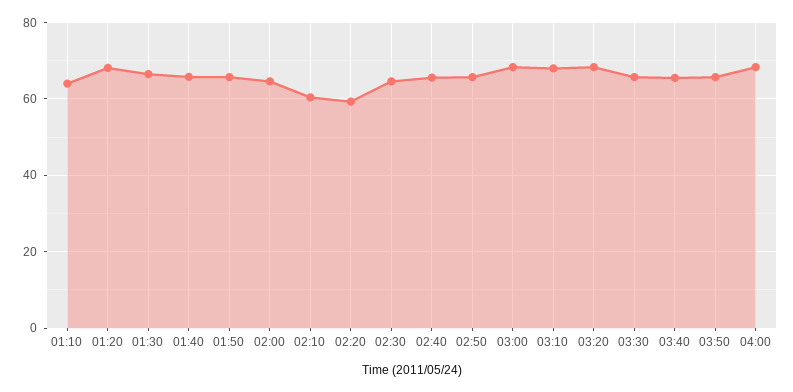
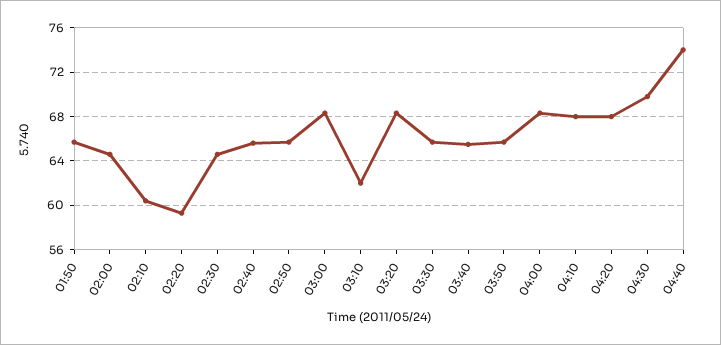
01:10: 64 -> none
01:20: 68 -> none
01:30: 66 -> none
01:40: 66 -> none
03:10: 68 -> 62
04:10: none -> 68
04:20: none -> 68
04:30: none -> 70
04:40: none -> 74

